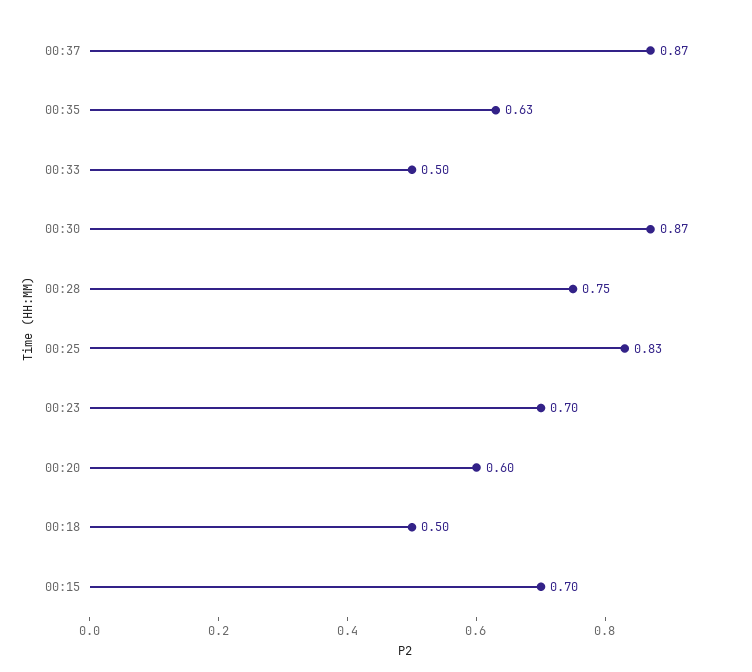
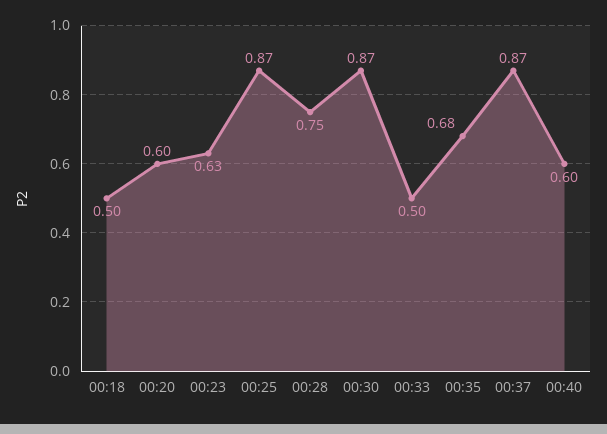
00:35: 0.63 -> 0.68
00:25: 0.83 -> 0.87
00:23: 0.7 -> 0.63
00:15: 0.7 -> none
00:40: none -> 0.6

